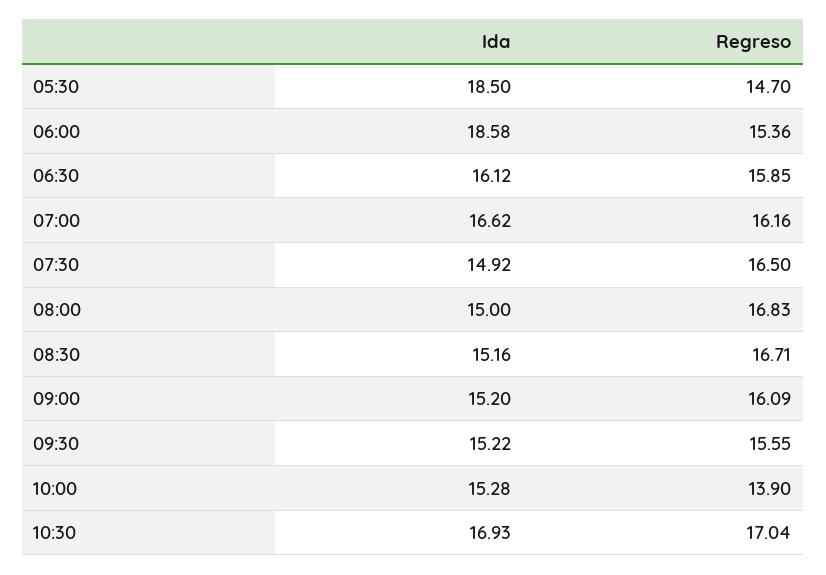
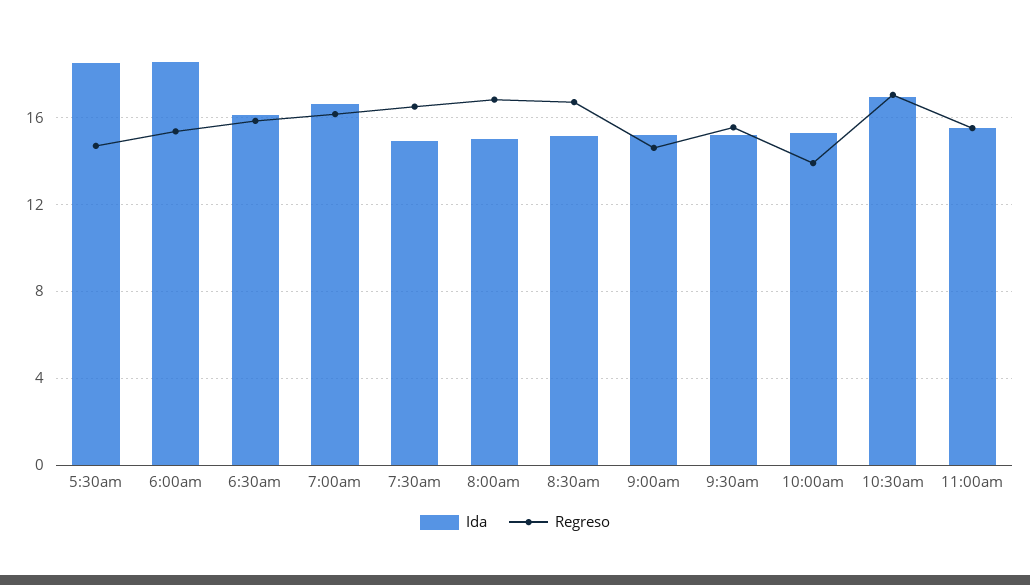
Regreso, 09:00: 16.09 -> 14.5
Ida, 11:00am: none -> 15.5
Regreso, 11:00am: none -> 15.5

